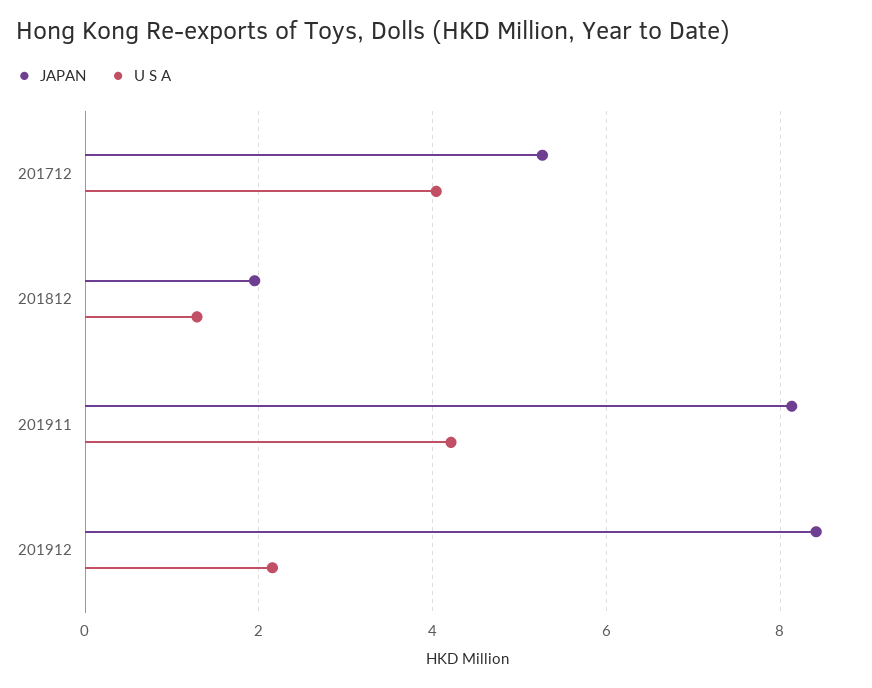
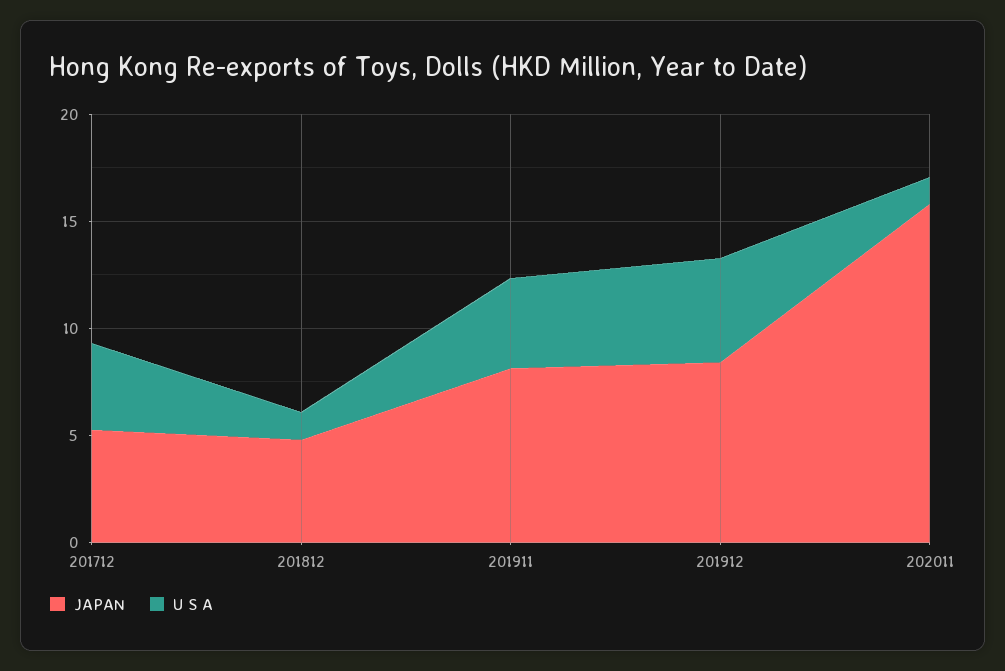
JAPAN, 201812: 2 -> 5
U S A, 201912: 2.2 -> 5
JAPAN, 202011: none -> 16
U S A, 202011: none -> 1

